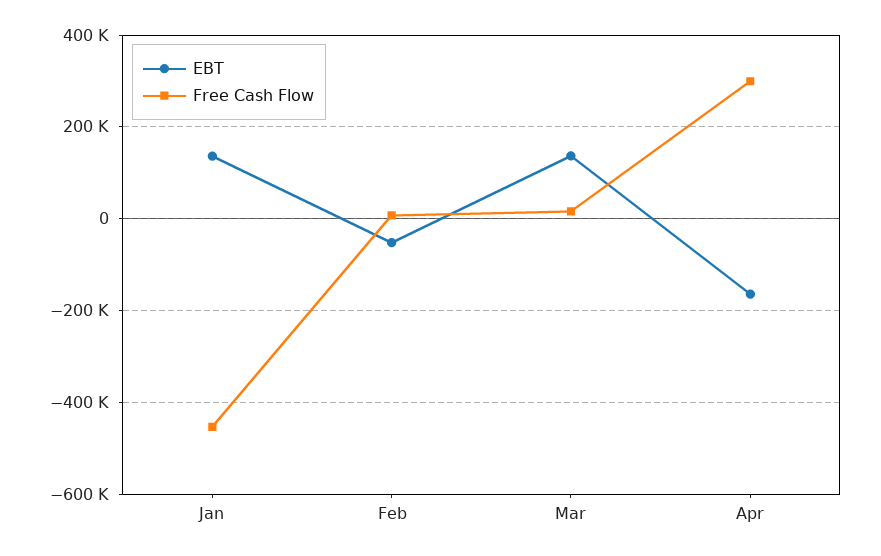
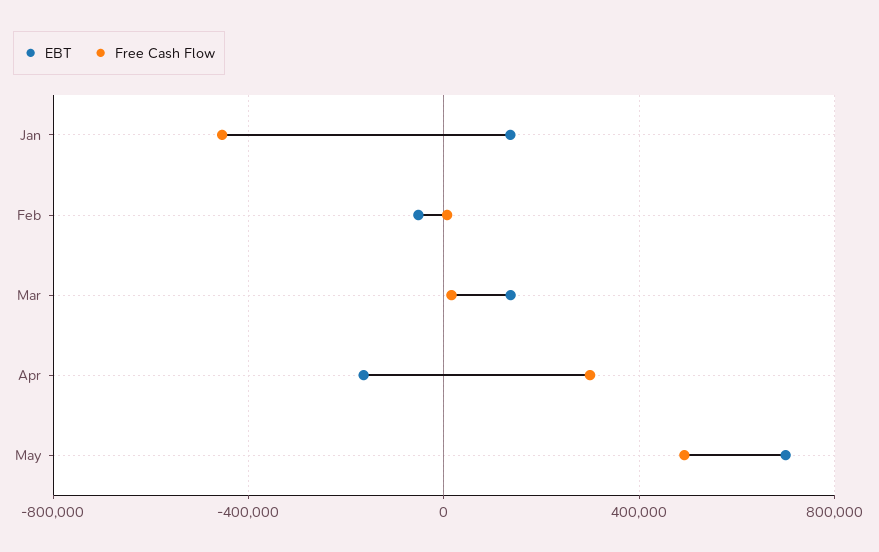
EBT, May: none -> 700000
Free Cash Flow, May: none -> 500000

